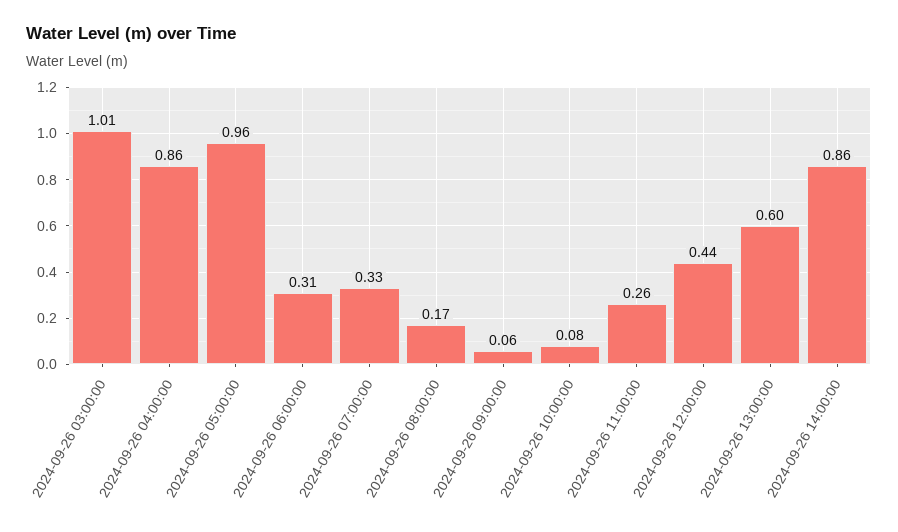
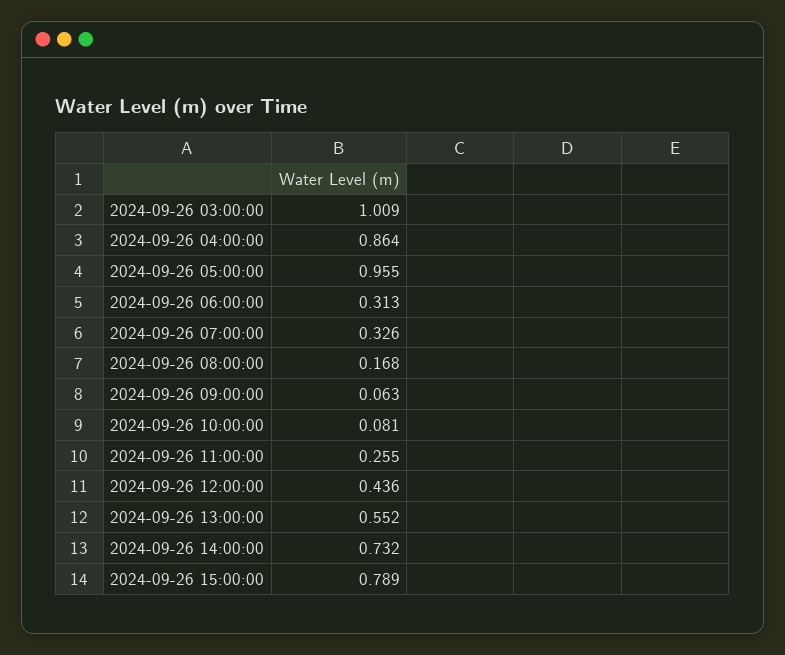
2024-09-26 13:00:00: 0.6 -> 0.552
2024-09-26 14:00:00: 0.86 -> 0.732
2024-09-26 15:00:00: none -> 0.789

